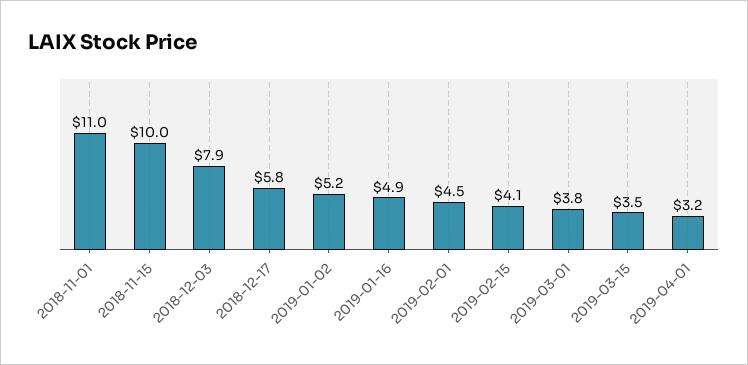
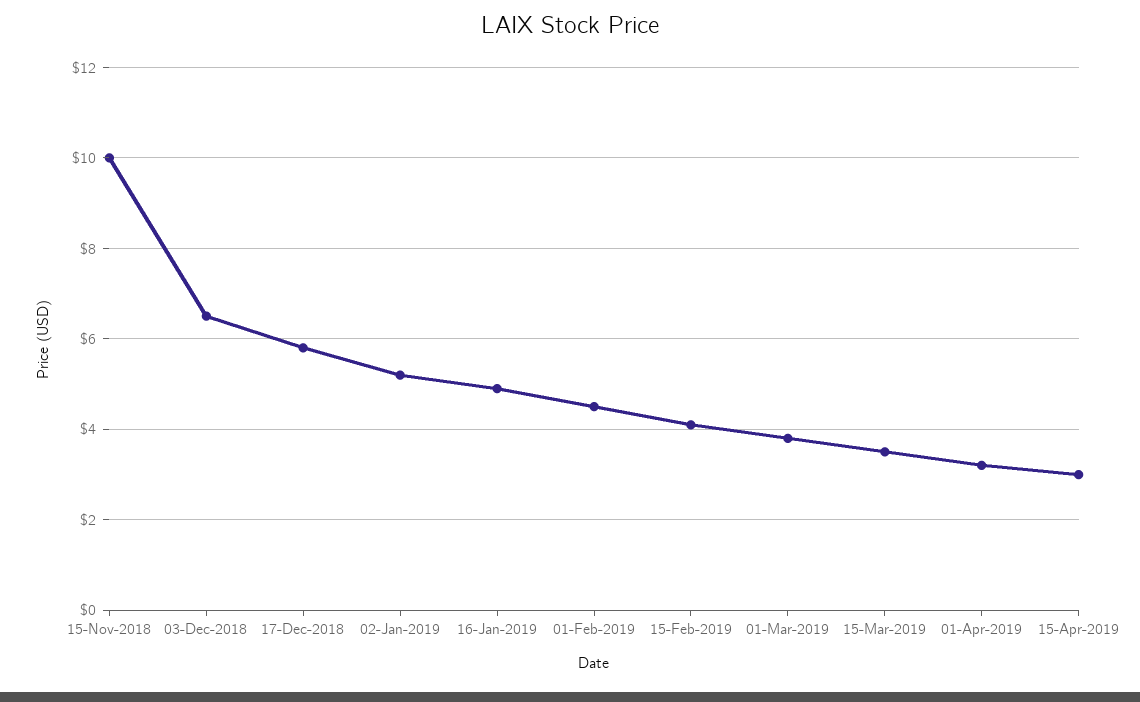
2018-11-01: 11 -> none
2018-12-03: 7.9 -> 6.5
15-Apr-2019: none -> 3

